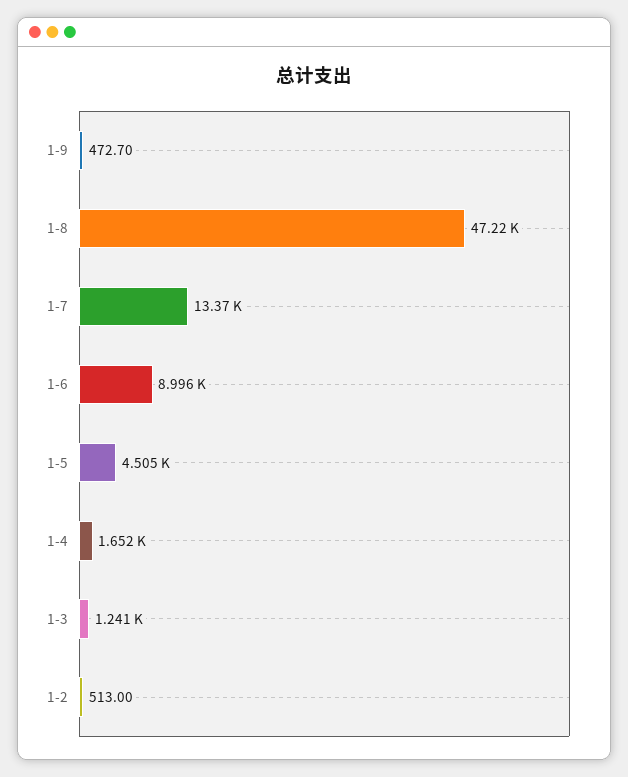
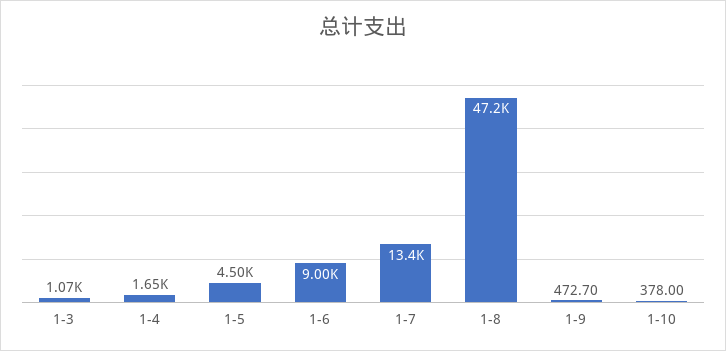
1-3: 1241 -> 1070
1-2: 513 -> none
1-10: none -> 378

